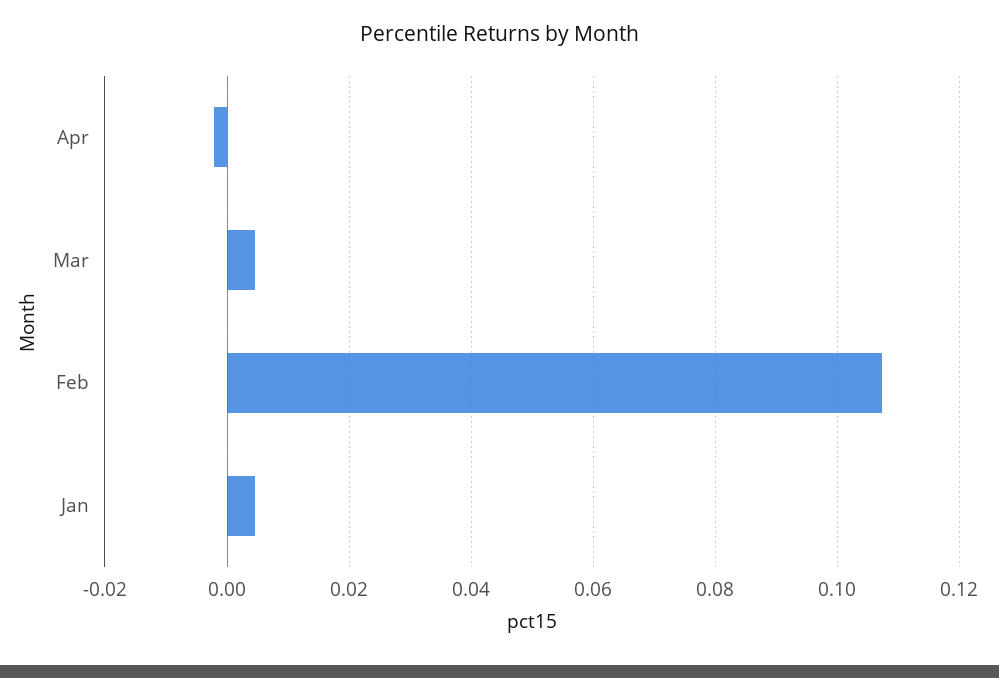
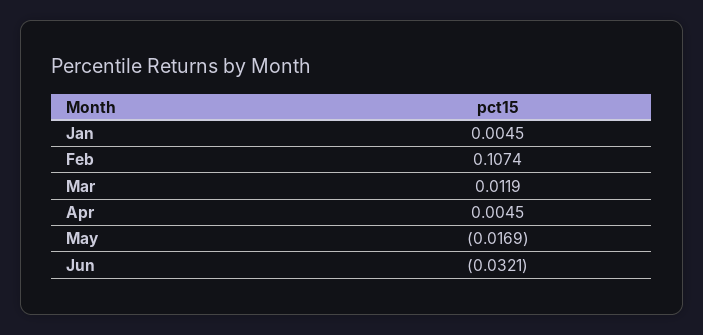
Apr: -0.002 -> 0.0045
Mar: 0.004 -> 0.0119
May: none -> -0.0169
Jun: none -> -0.0321

